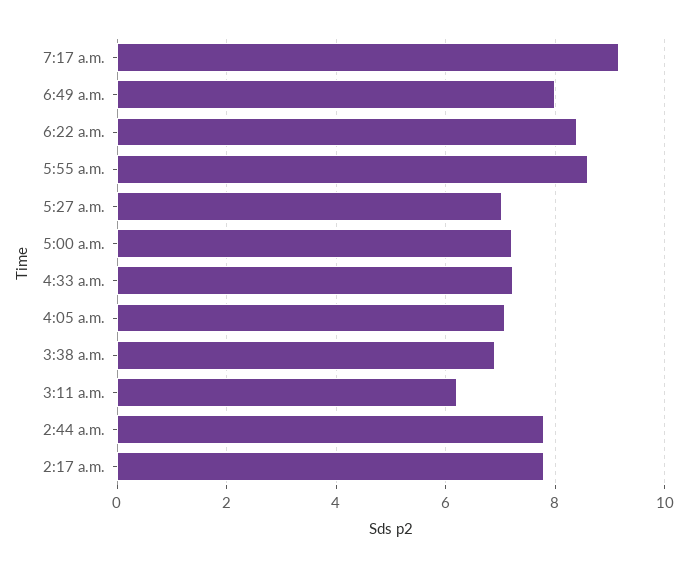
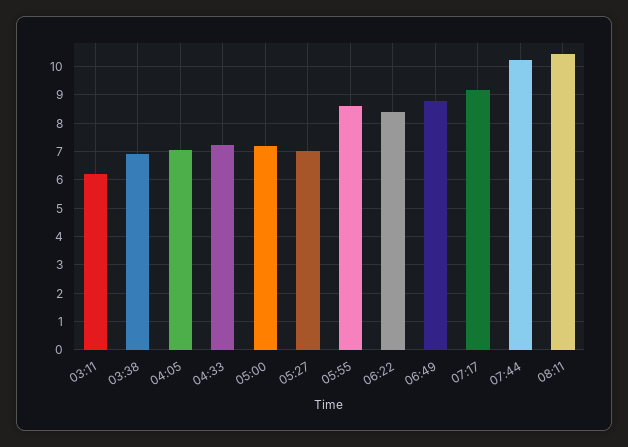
6:49 a.m.: 8 -> 8.75
2:44 a.m.: 7.8 -> none
2:17 a.m.: 7.8 -> none
07:44: none -> 10.25
08:11: none -> 10.5

